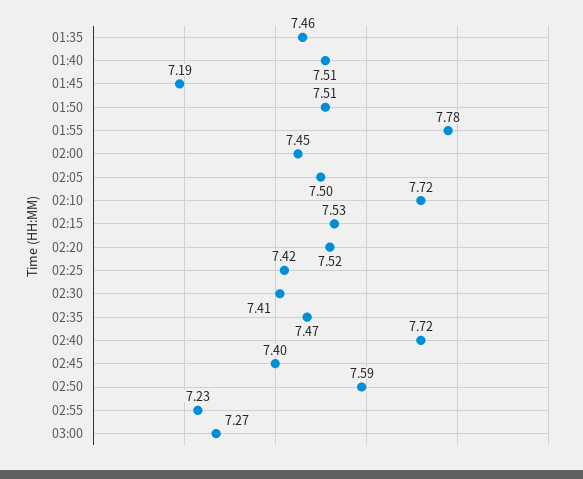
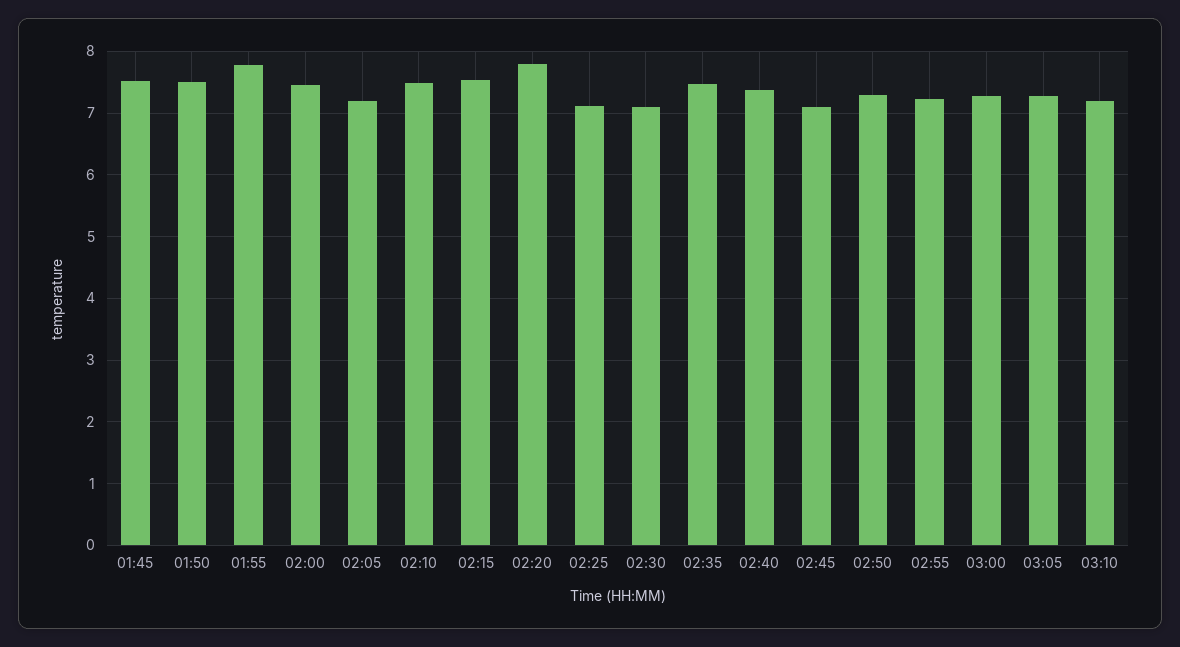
01:35: 7.46 -> none
01:40: 7.51 -> none
01:45: 7.19 -> 7.5
02:05: 7.5 -> 7.2
02:10: 7.72 -> 7.5
02:20: 7.52 -> 7.8
02:25: 7.42 -> 7.1
02:30: 7.41 -> 7.1
02:40: 7.72 -> 7.4
02:45: 7.4 -> 7.1
02:50: 7.59 -> 7.3
03:05: none -> 7.3
03:10: none -> 7.2

